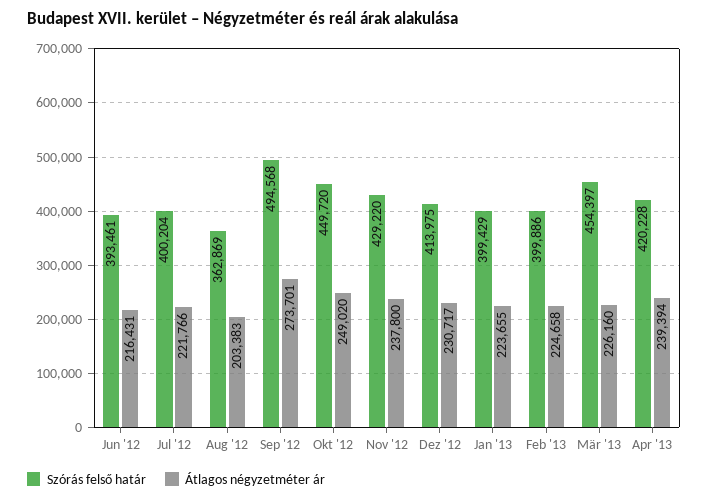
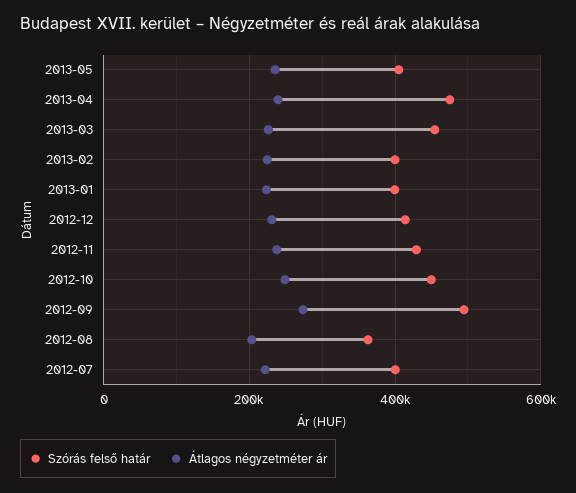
Szórás felső határ, Jun '12: 393461 -> none
Átlagos négyzetméter ár, Jun '12: 216431 -> none
Szórás felső határ, Apr '13: 420228 -> 480000
Szórás felső határ, 2013-05: none -> 400000
Átlagos négyzetméter ár, 2013-05: none -> 240000

